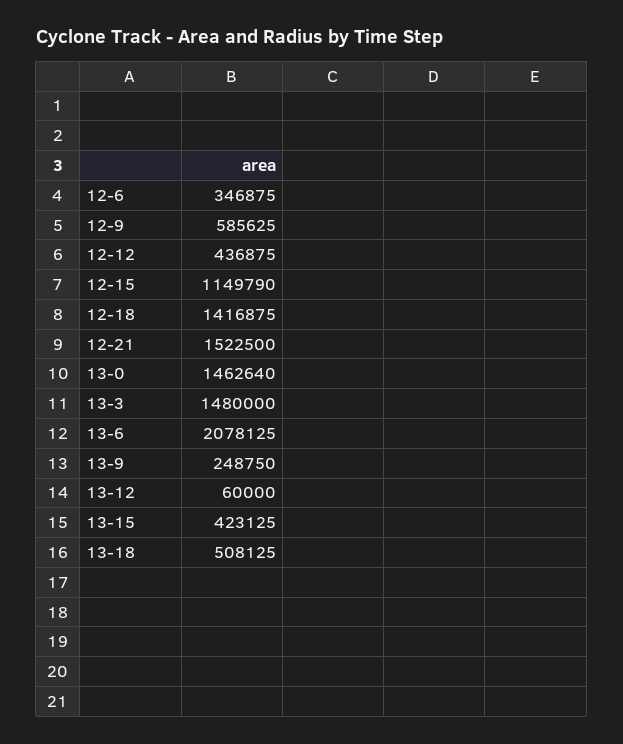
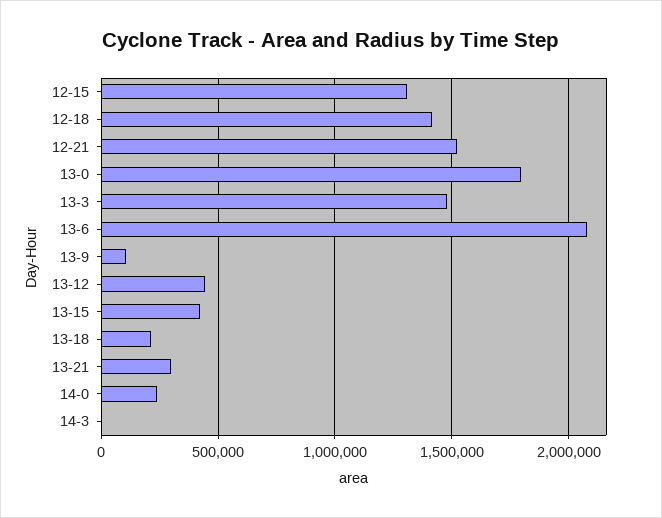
12-6: 346875 -> none
12-9: 585625 -> none
12-12: 436875 -> none
12-15: 1149790 -> 1300000
13-0: 1462640 -> 1800000
13-9: 248750 -> 100000
13-12: 60000 -> 450000
13-18: 508125 -> 200000
13-21: none -> 300000
14-0: none -> 250000
14-3: none -> 0

